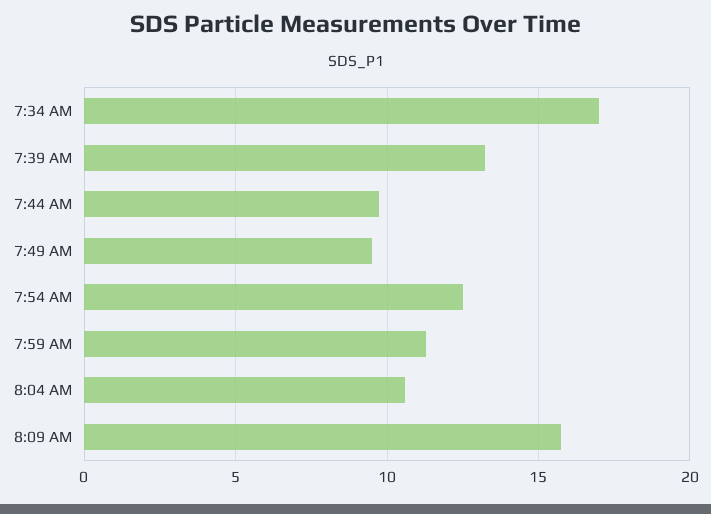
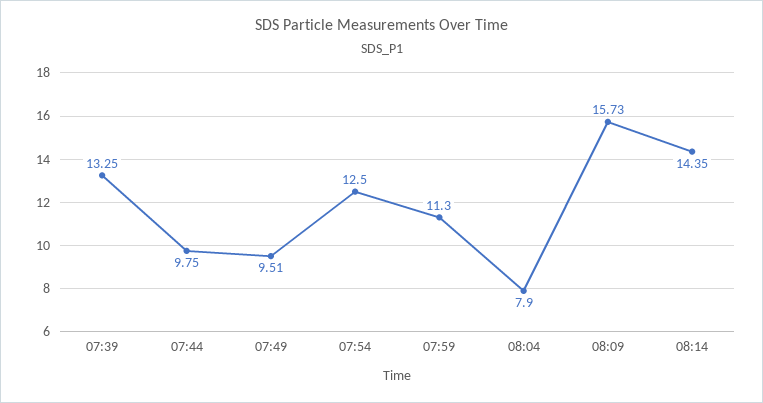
7:34 AM: 17 -> none
8:04 AM: 10.5 -> 7.9
08:14: none -> 14.35

